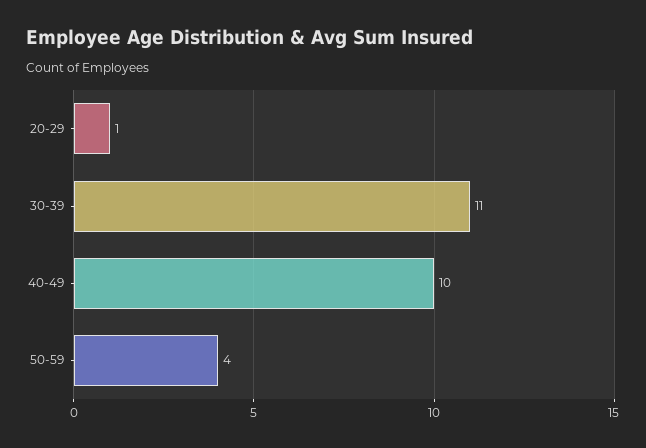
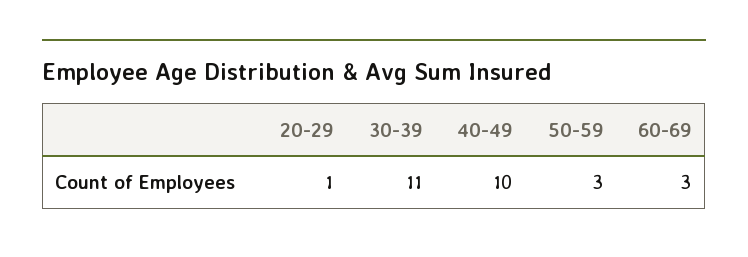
50-59: 4 -> 3
60-69: none -> 3

